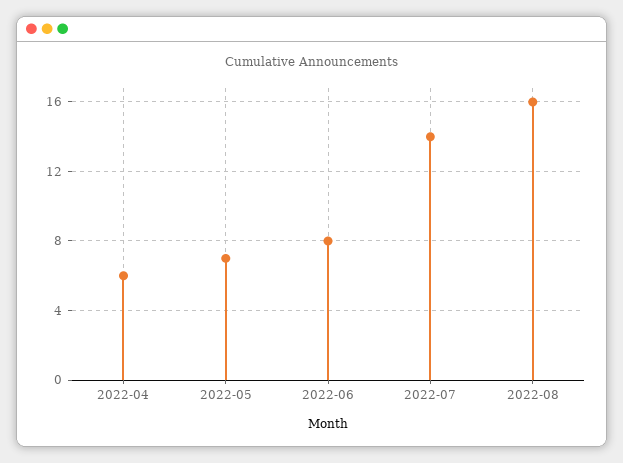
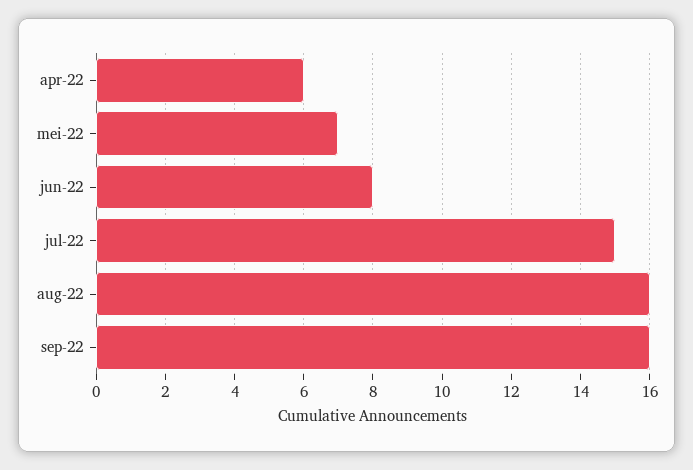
2022-07: 14 -> 15
sep-22: none -> 16

